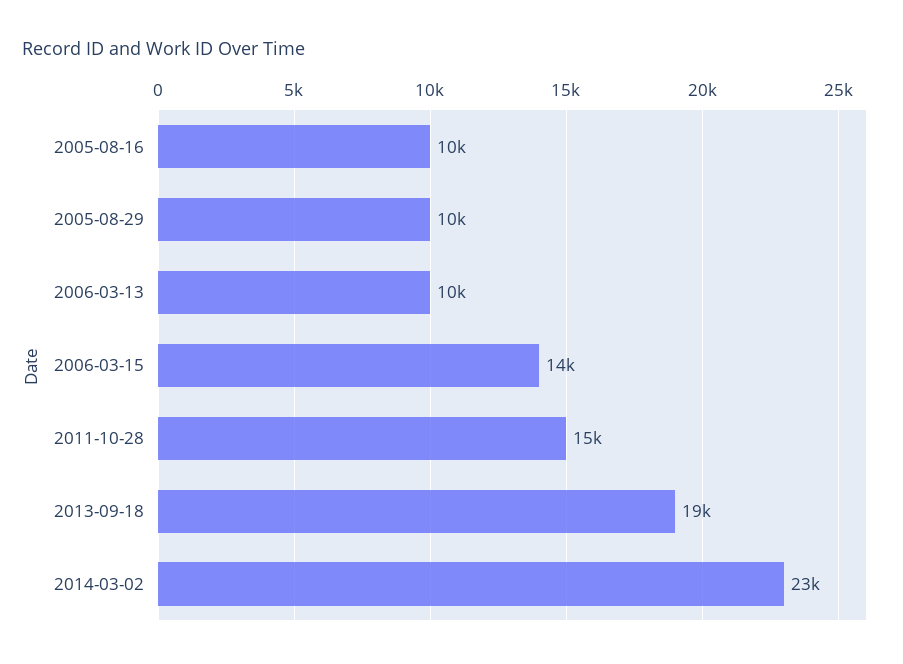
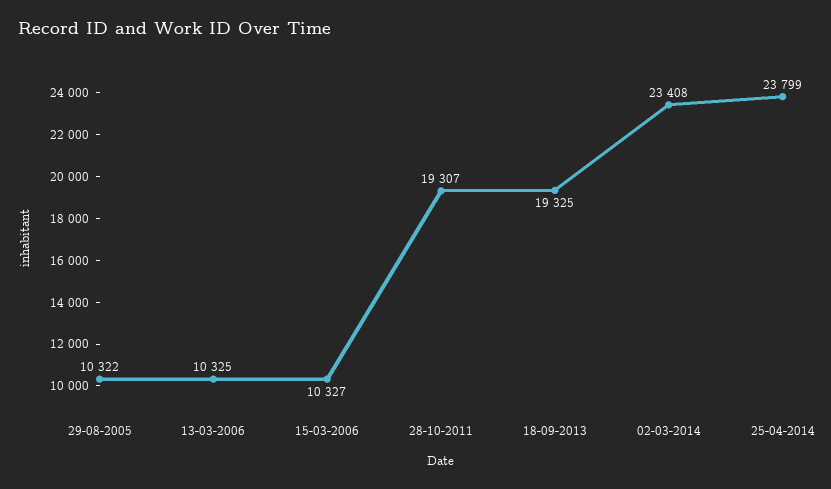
2005-08-16: 10000 -> none
2006-03-15: 14000 -> 10327
2011-10-28: 15000 -> 19307
25-04-2014: none -> 23799

